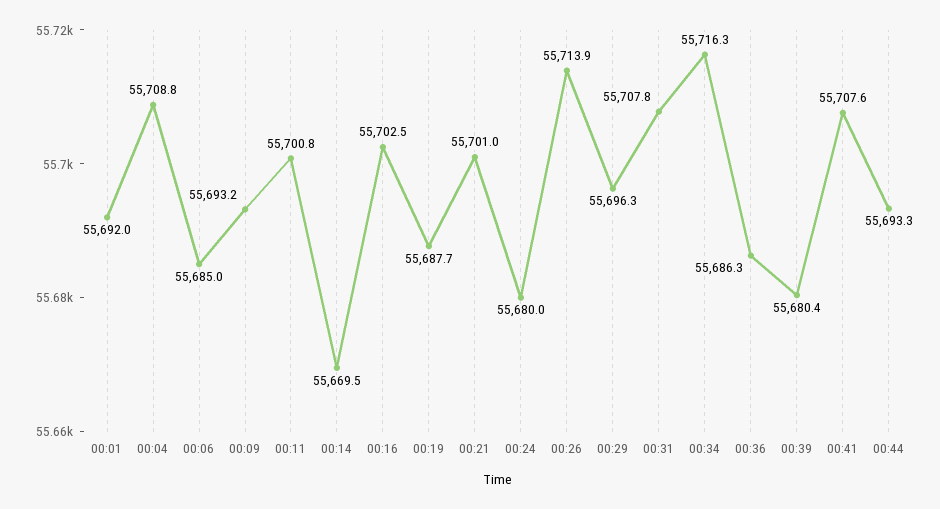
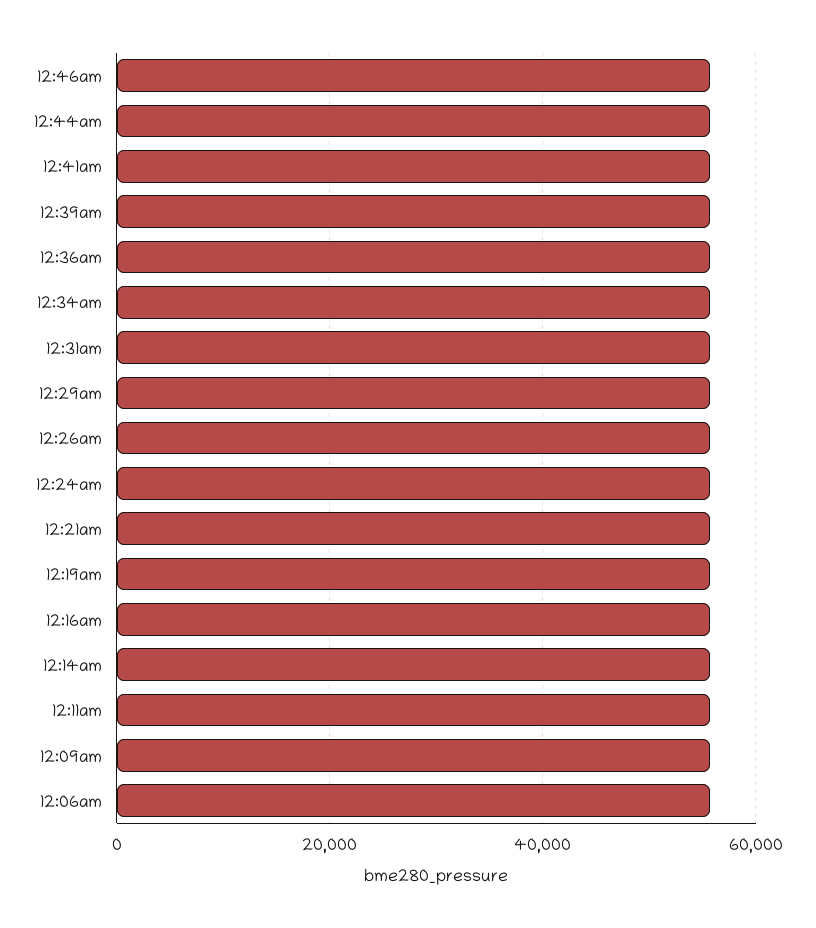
00:01: 55692 -> none
00:04: 55708.8 -> none
12:46am: none -> 56000

